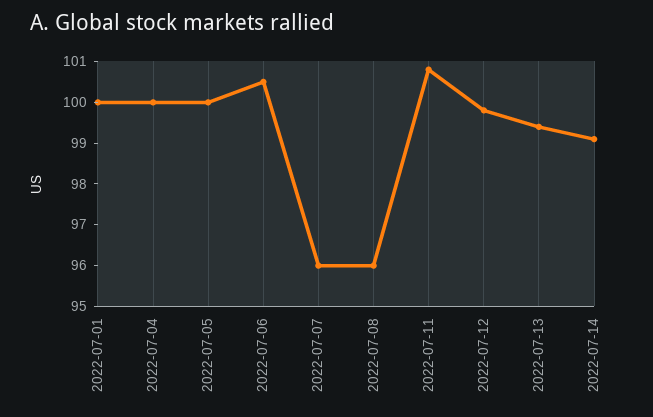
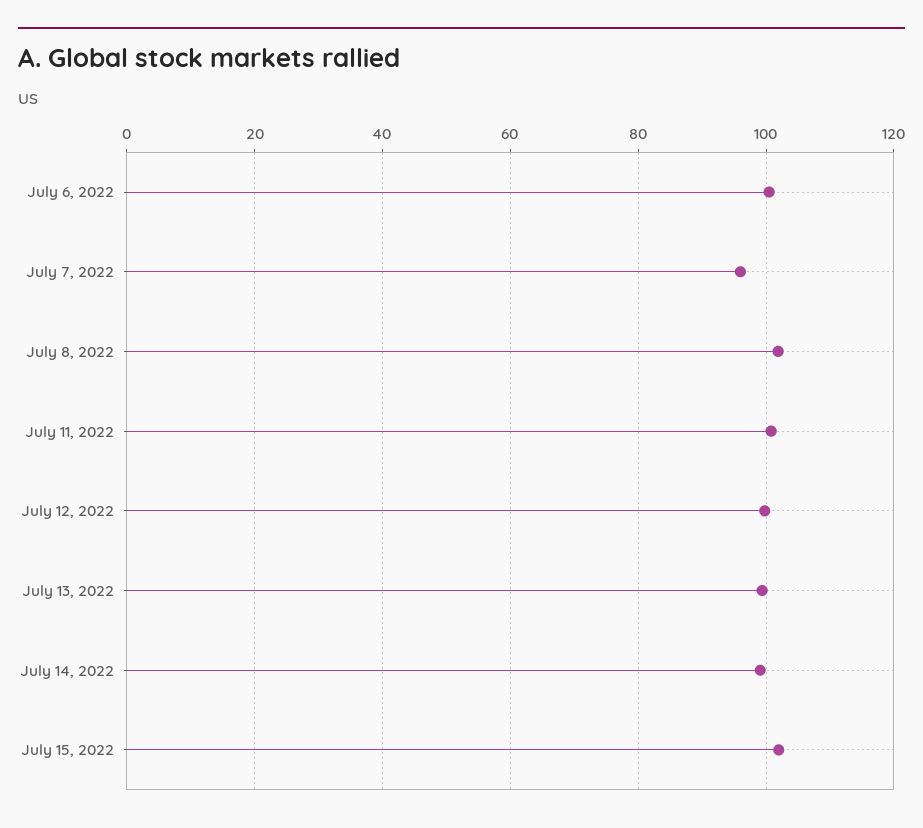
2022-07-01: 100 -> none
2022-07-04: 100 -> none
2022-07-05: 100 -> none
2022-07-08: 96 -> 102
July 15, 2022: none -> 102

